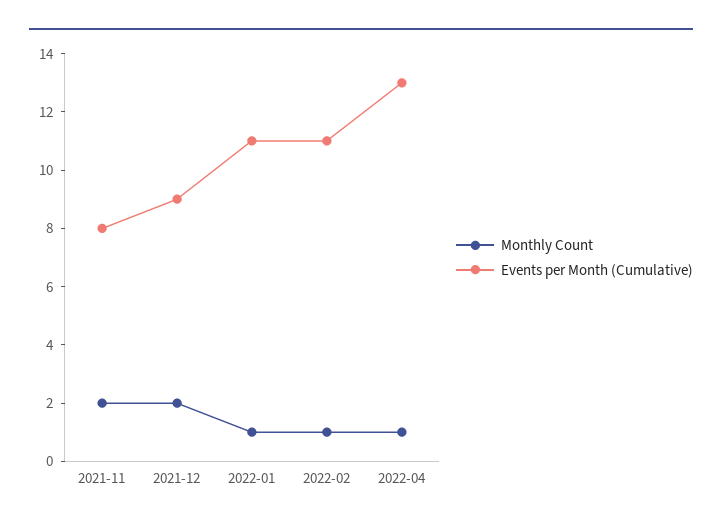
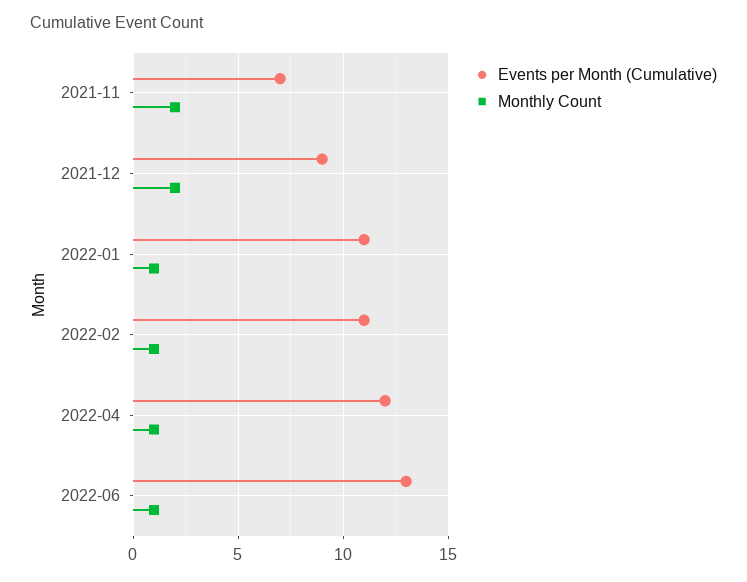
Events per Month (Cumulative), 2021-11: 8 -> 7
Events per Month (Cumulative), 2022-04: 13 -> 12
Events per Month (Cumulative), 2022-06: none -> 13
Monthly Count, 2022-06: none -> 1

